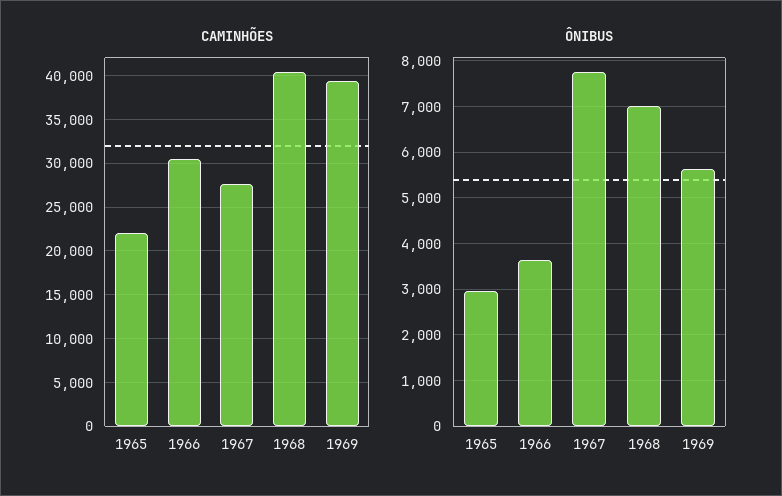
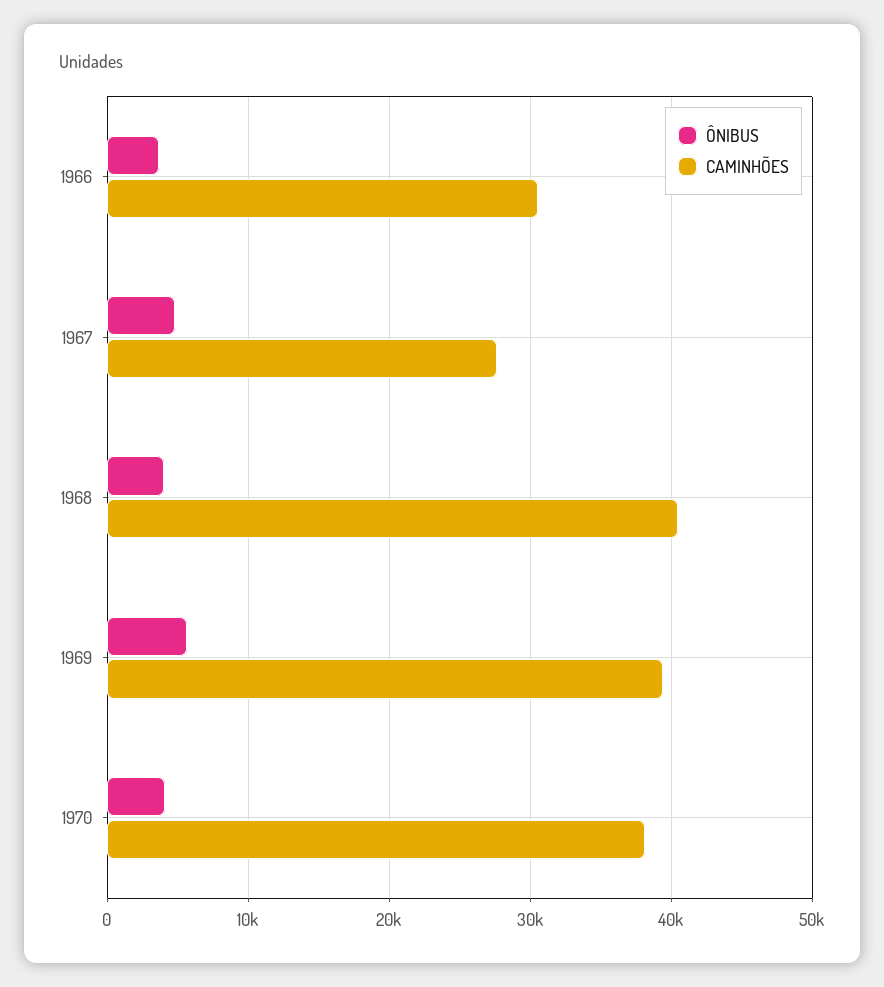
CAMINHÕES, 1965: 22000 -> none
ÔNIBUS, 1965: 3000 -> none
ÔNIBUS, 1967: 7800 -> 5000
ÔNIBUS, 1968: 7000 -> 4000
ÔNIBUS, 1970: none -> 4000
CAMINHÕES, 1970: none -> 38000

